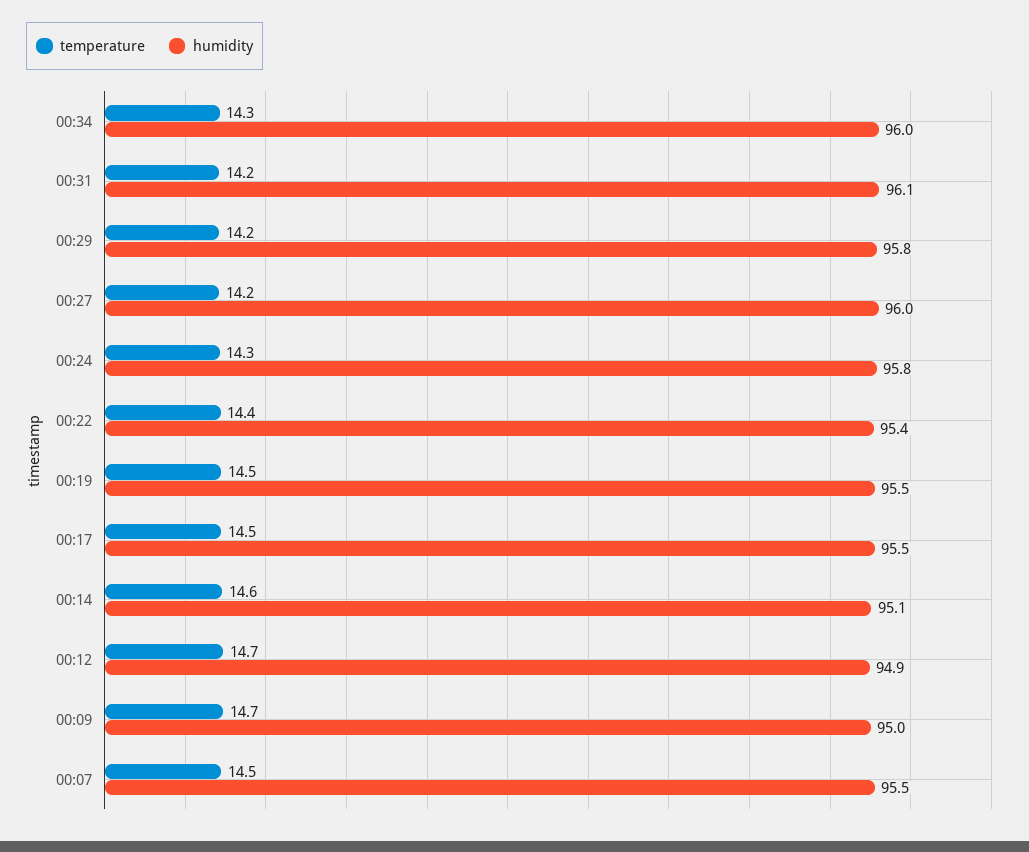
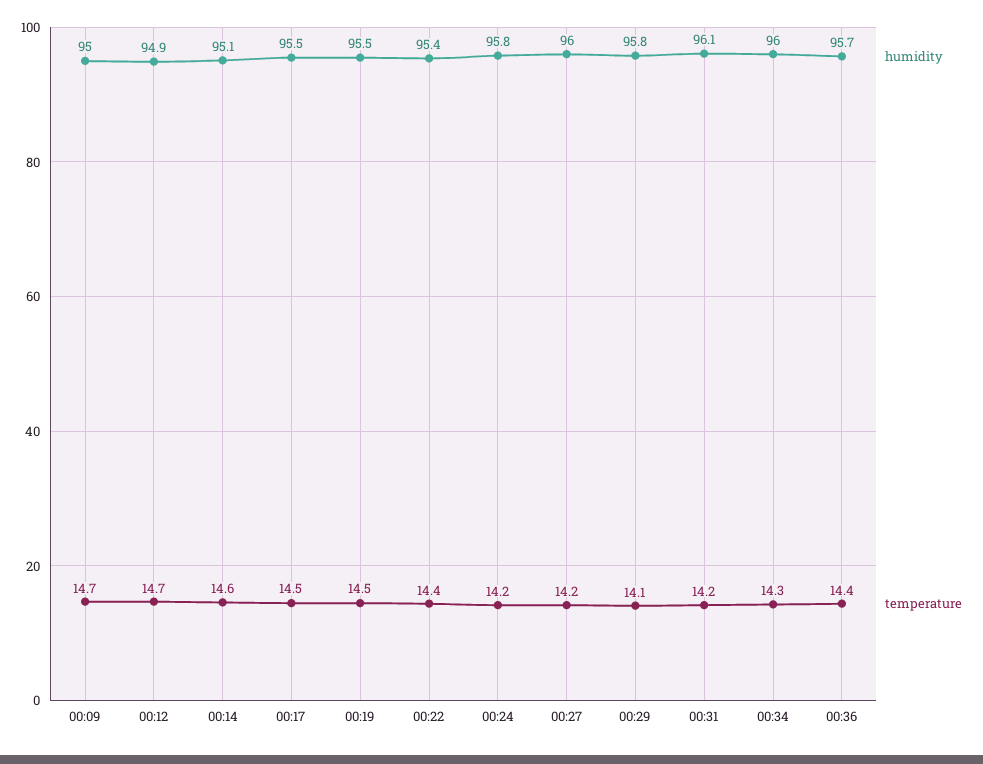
temperature, 00:29: 14.2 -> 14.1
temperature, 00:24: 14.3 -> 14.2
temperature, 00:07: 14.5 -> none
humidity, 00:07: 95.5 -> none
humidity, 00:36: none -> 95.7
temperature, 00:36: none -> 14.4

